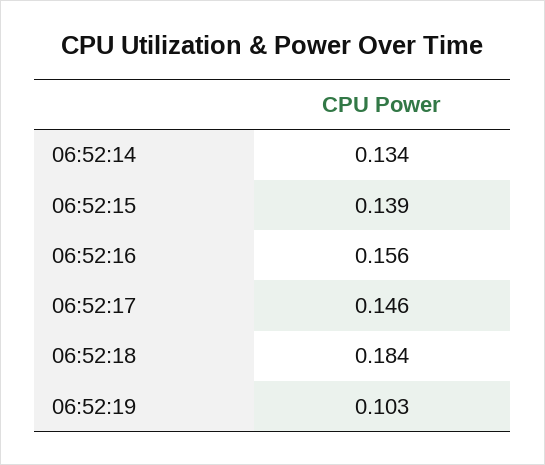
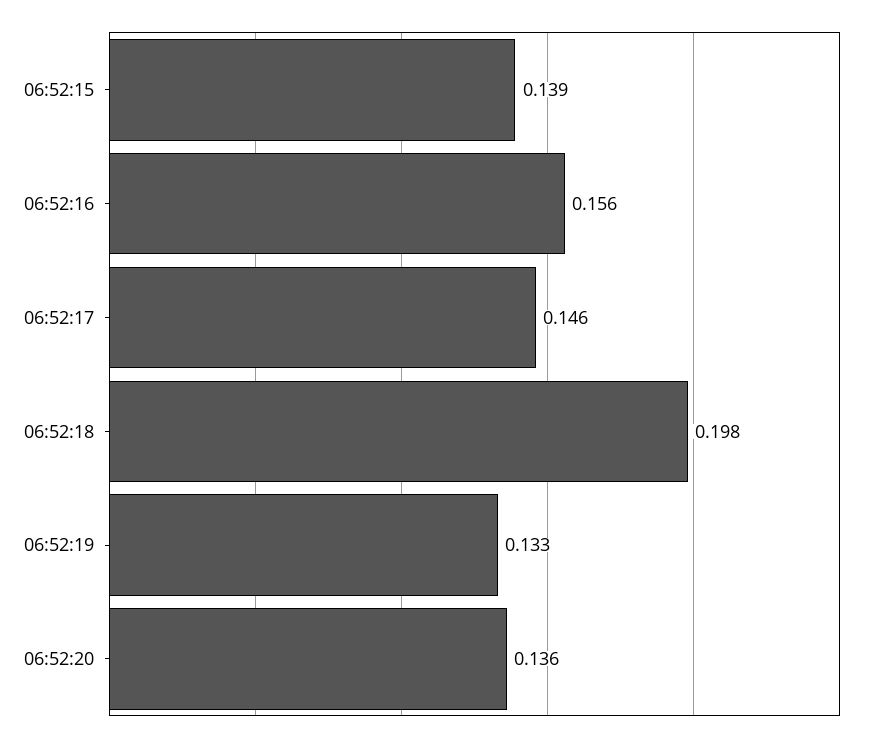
06:52:14: 0.134 -> none
06:52:18: 0.184 -> 0.198
06:52:19: 0.103 -> 0.133
06:52:20: none -> 0.136

